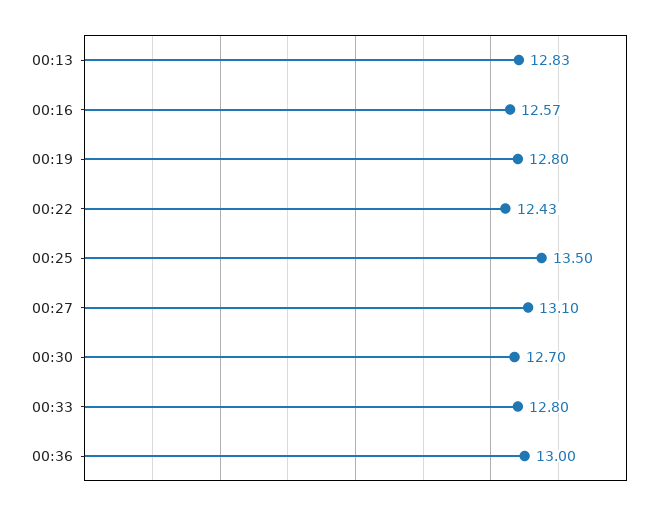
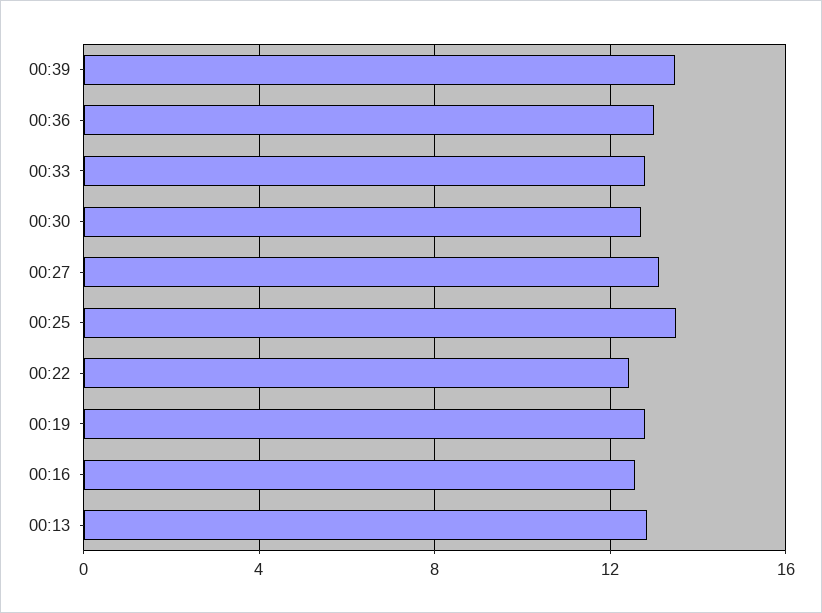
00:39: none -> 13.5

